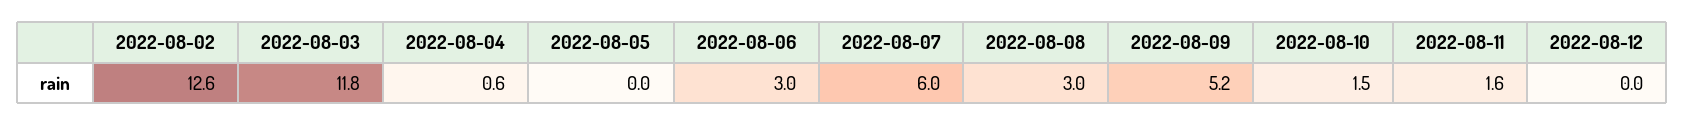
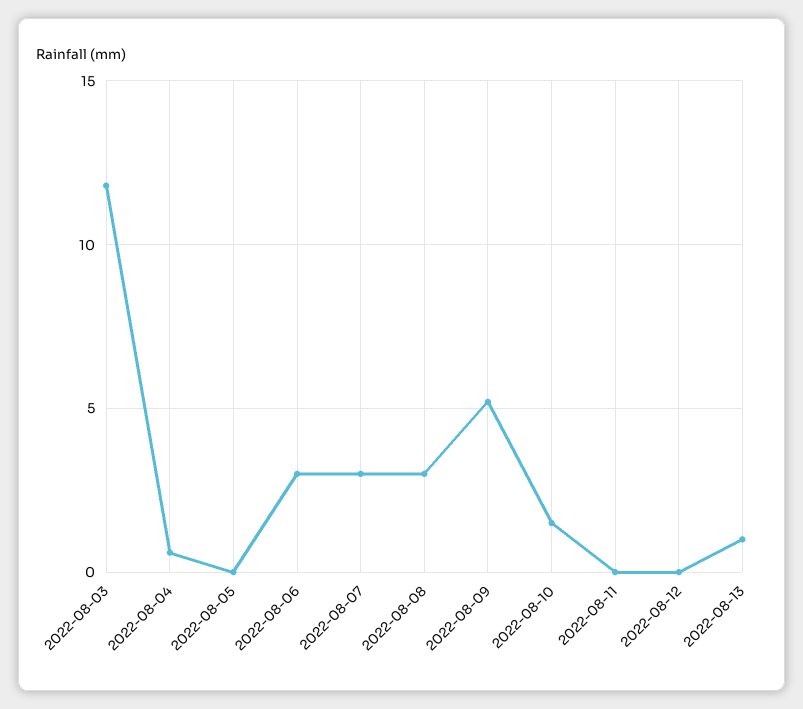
2022-08-02: 12.6 -> none
2022-08-07: 6 -> 3
2022-08-11: 1.6 -> 0
2022-08-13: none -> 1

